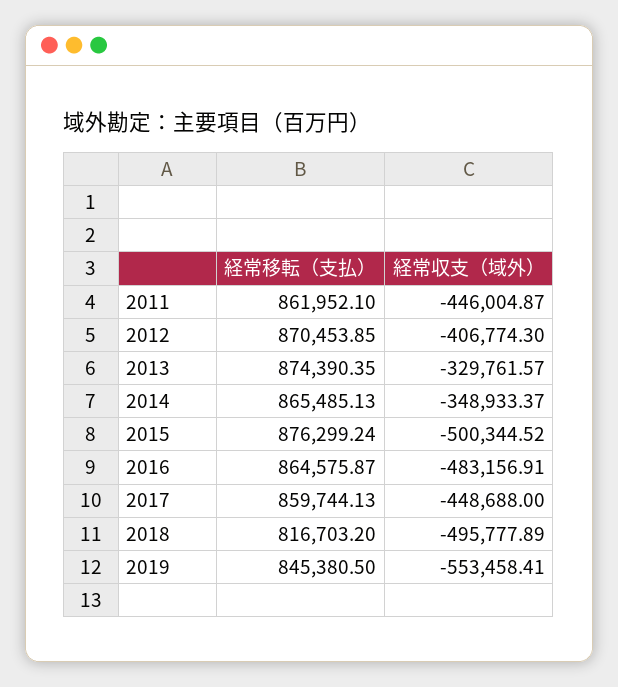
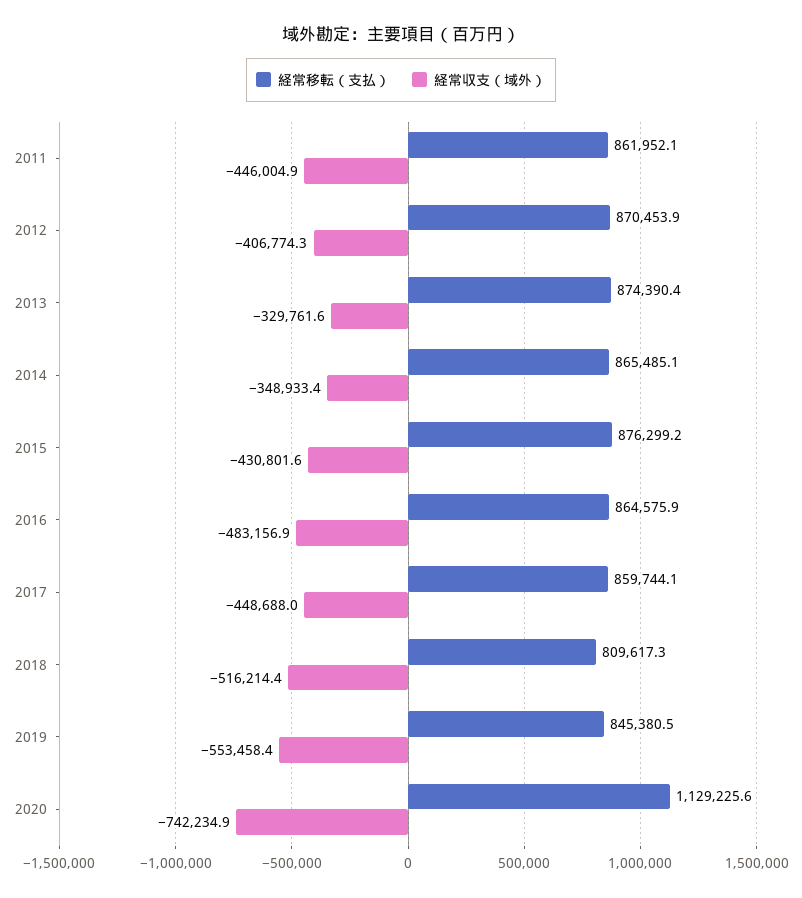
経常収支（域外）, 2015: -500344.52 -> -430801.6
経常移転（支払）, 2018: 816703.2 -> 809617.3
経常収支（域外）, 2018: -495777.89 -> -516214.4
経常移転（支払）, 2020: none -> 1129225.6
経常収支（域外）, 2020: none -> -742234.9

